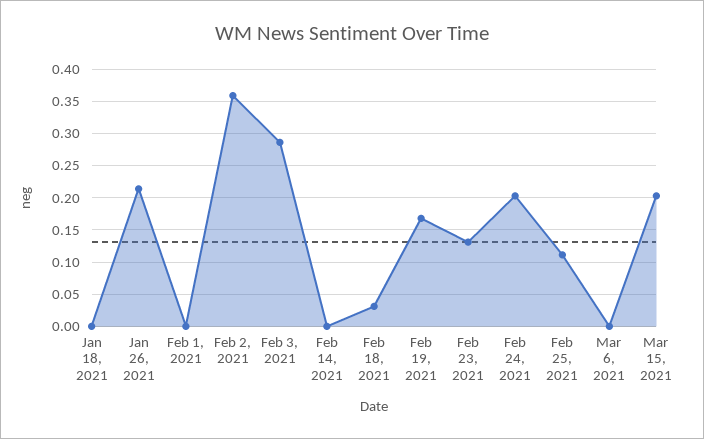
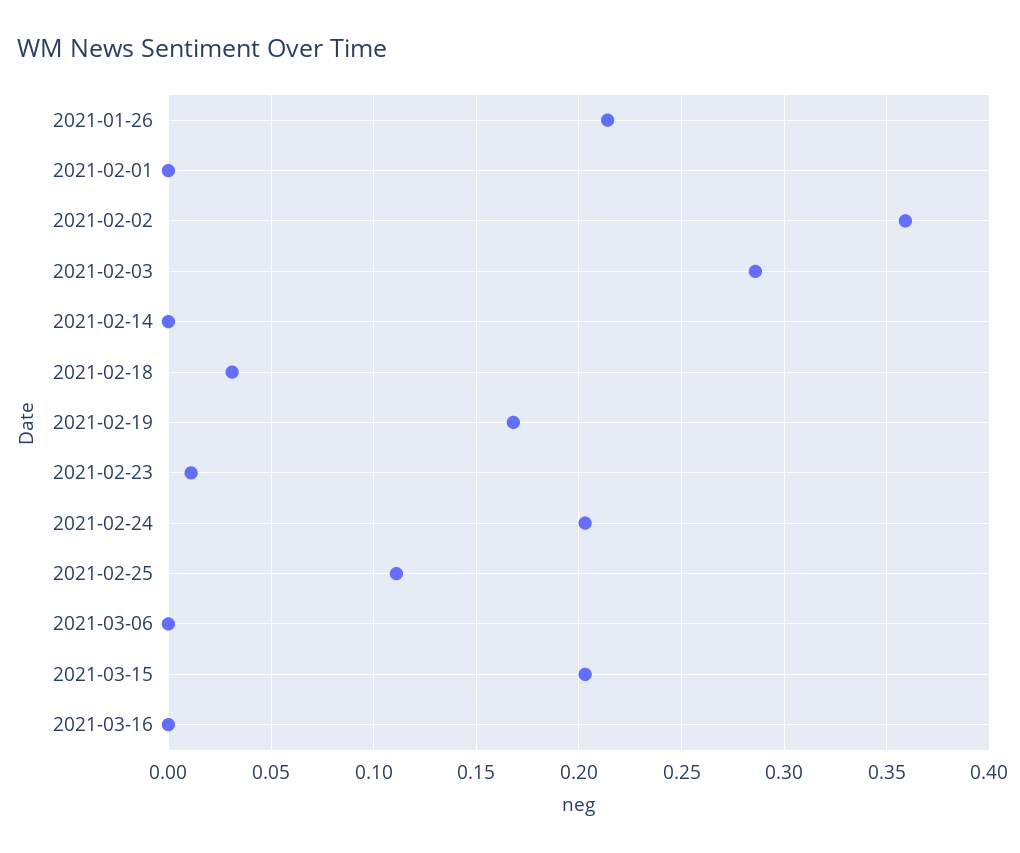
Jan 18, 2021: 0 -> none
Feb 23, 2021: 0.13 -> 0.01
2021-03-16: none -> 0

